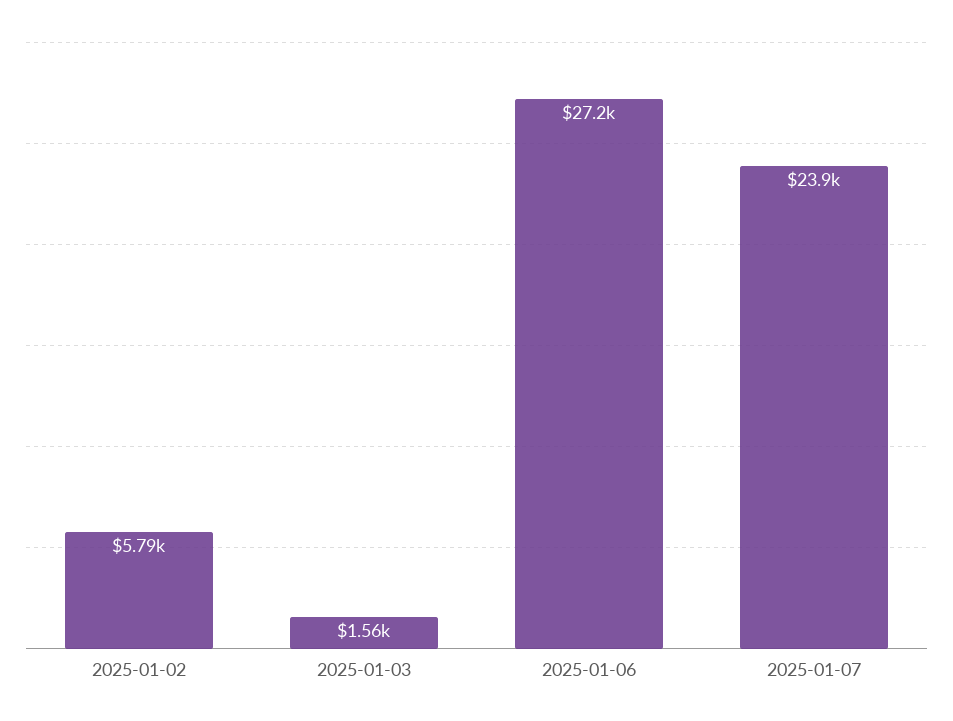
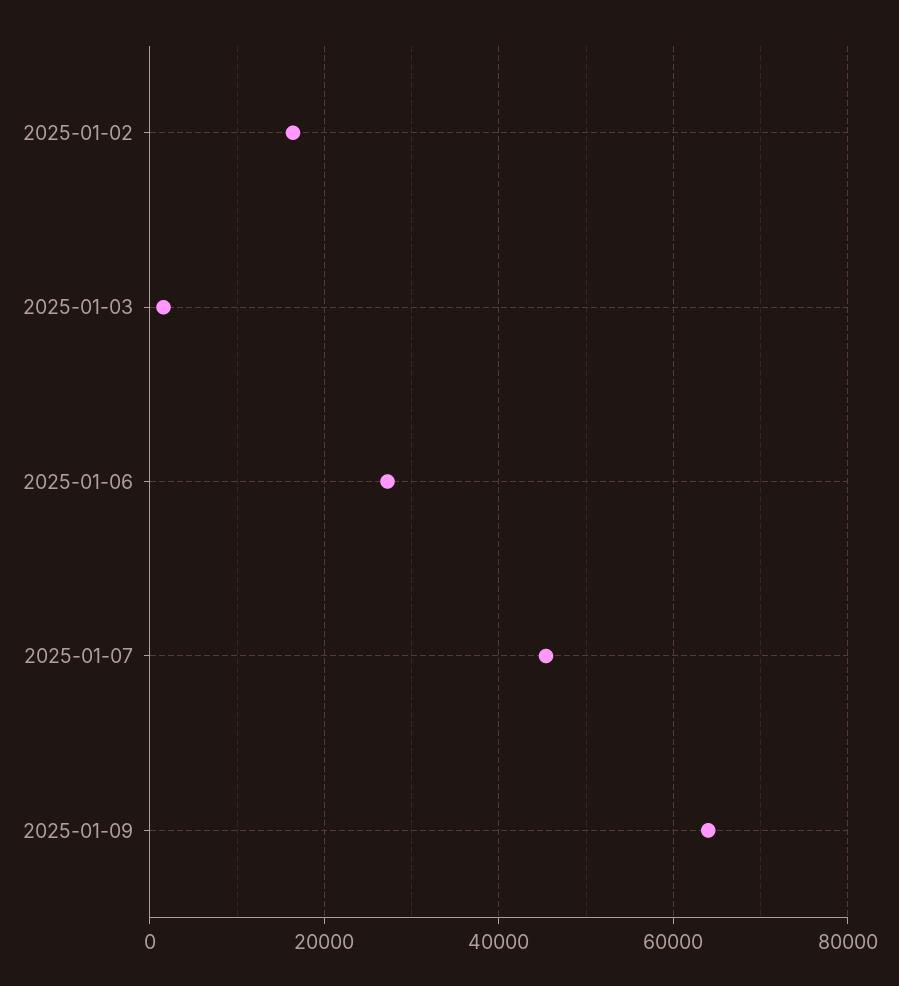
2025-01-02: 5790 -> 16000
2025-01-07: 23900 -> 46000
2025-01-09: none -> 64000

